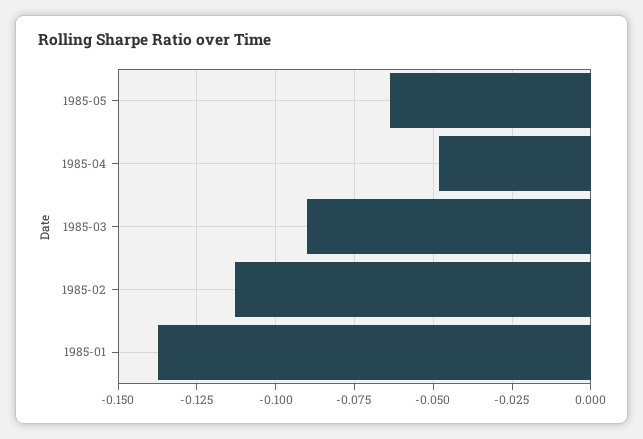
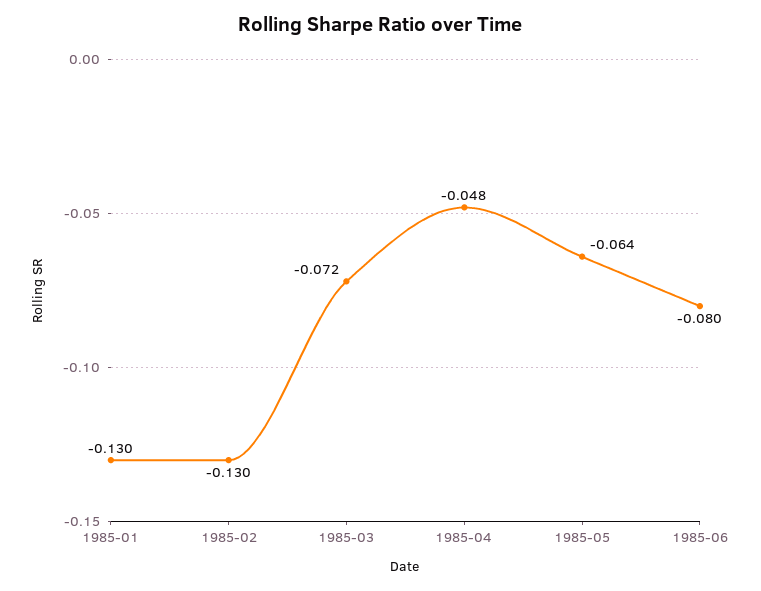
1985-03: -0.09 -> -0.072
1985-02: -0.1125 -> -0.13
1985-01: -0.1375 -> -0.13
1985-06: none -> -0.08

